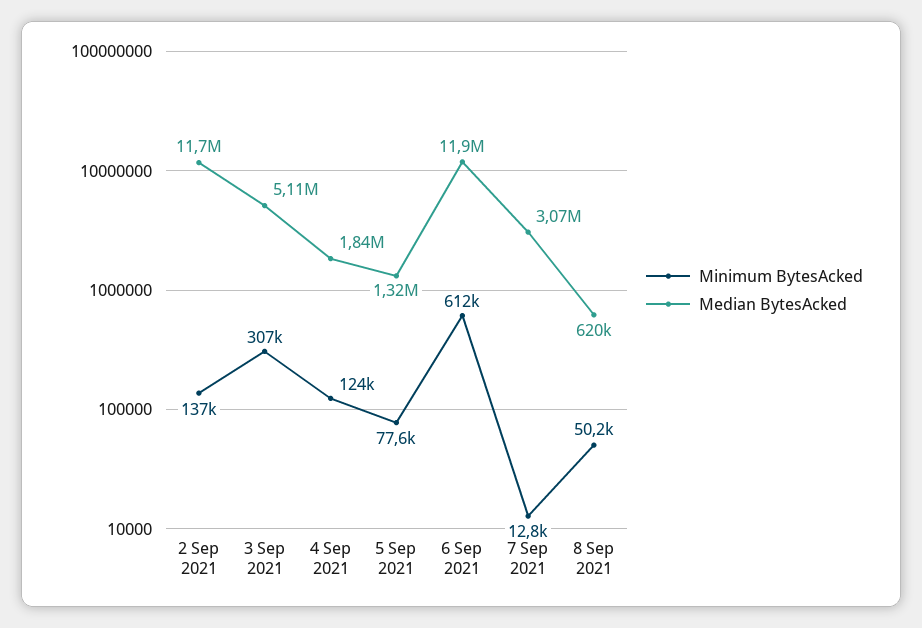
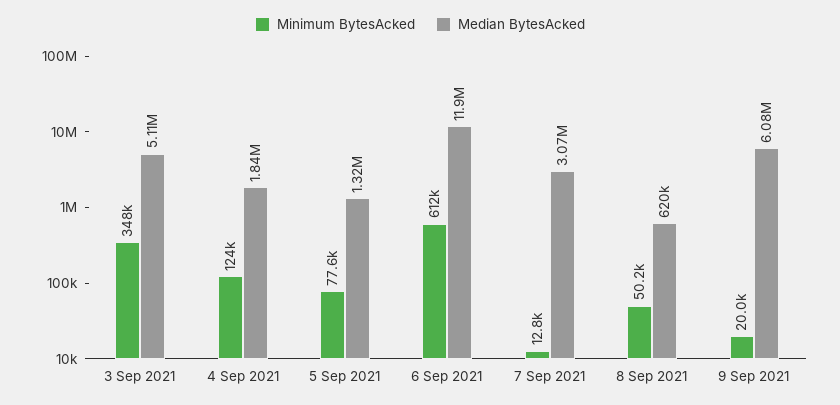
Minimum BytesAcked, 2 Sep 2021: 137000 -> none
Median BytesAcked, 2 Sep 2021: 11700000 -> none
Minimum BytesAcked, 3 Sep 2021: 307000 -> 348000
Minimum BytesAcked, 9 Sep 2021: none -> 20000
Median BytesAcked, 9 Sep 2021: none -> 6080000

